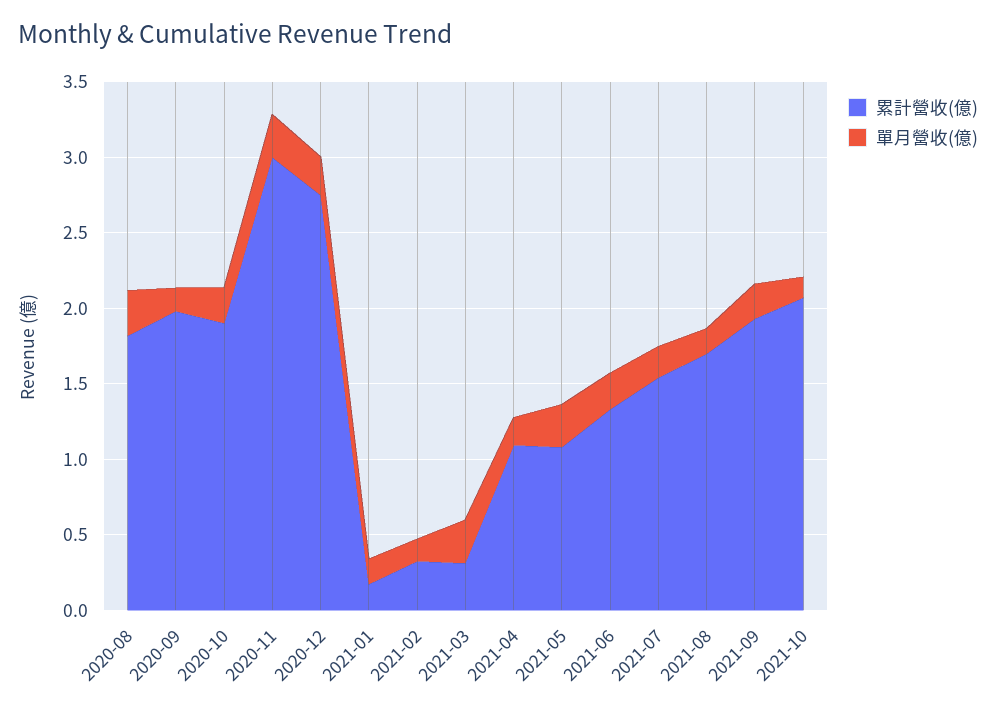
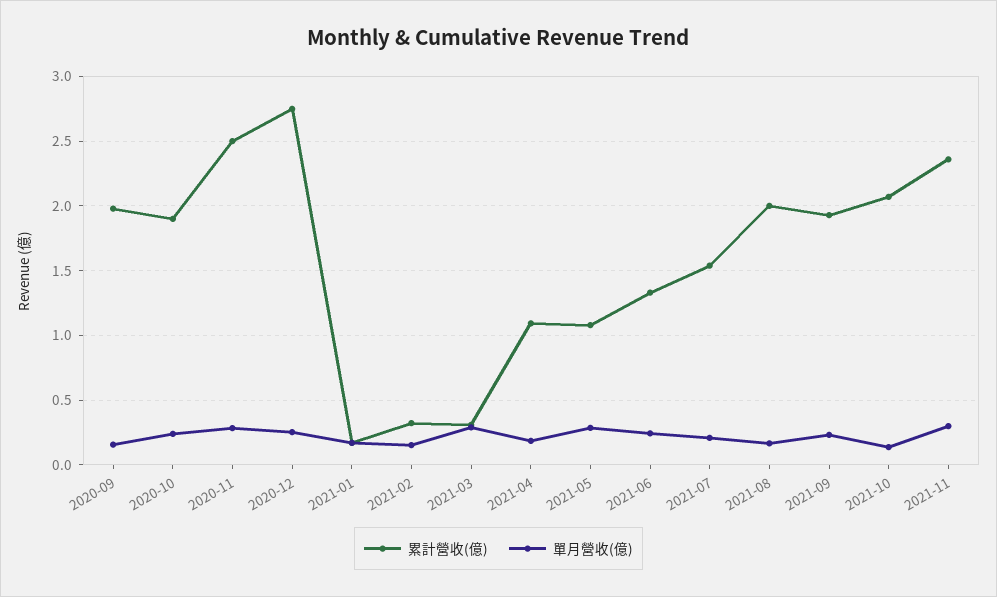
累計營收(億), 2020-08: 1.8 -> none
單月營收(億), 2020-08: 0.3 -> none
累計營收(億), 2020-11: 3 -> 2.5
累計營收(億), 2021-08: 1.7 -> 2
累計營收(億), 2021-11: none -> 2.35
單月營收(億), 2021-11: none -> 0.3

